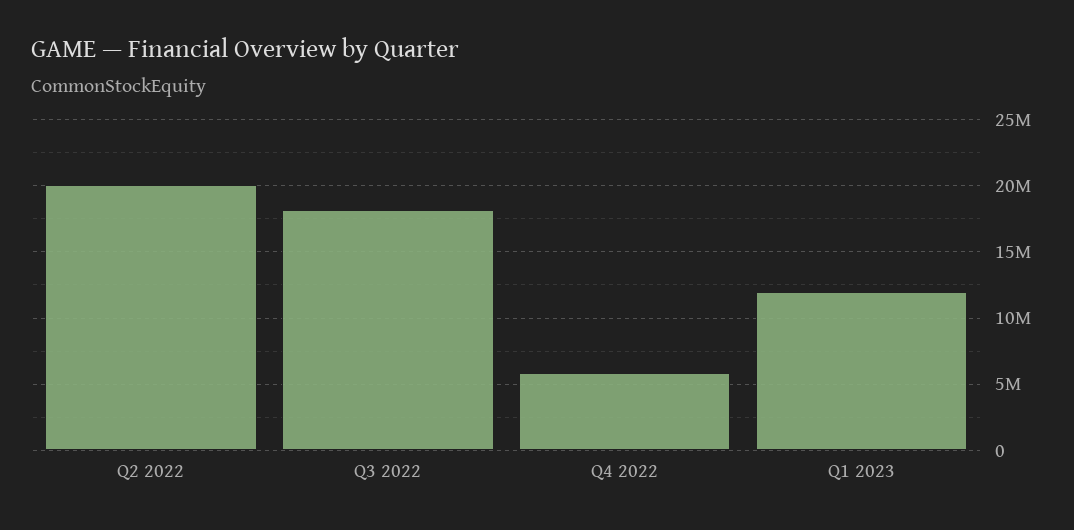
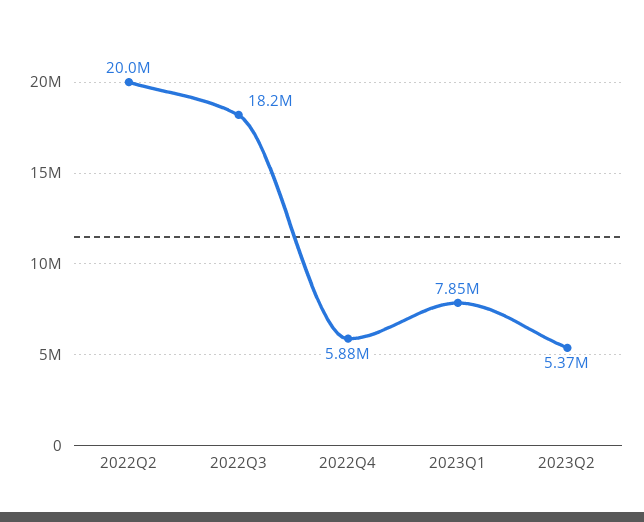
Q1 2023: 12000000 -> 7850000
2023Q2: none -> 5370000

